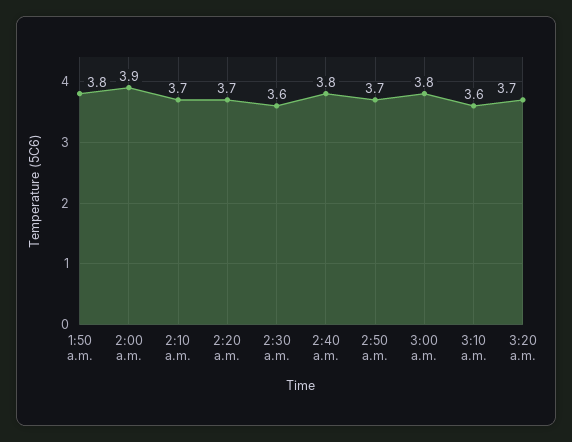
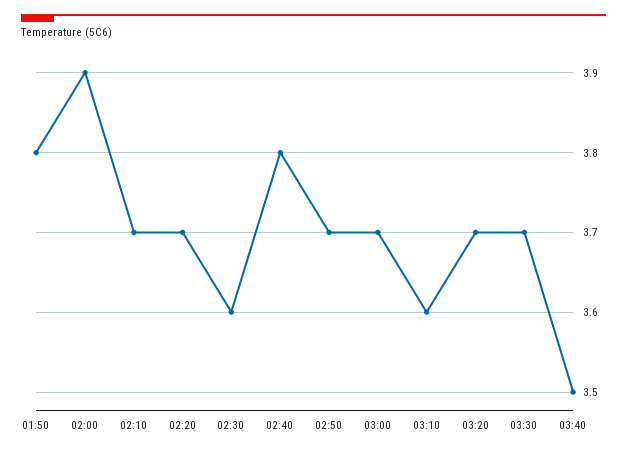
3:00 a.m.: 3.8 -> 3.7
03:30: none -> 3.7
03:40: none -> 3.5

